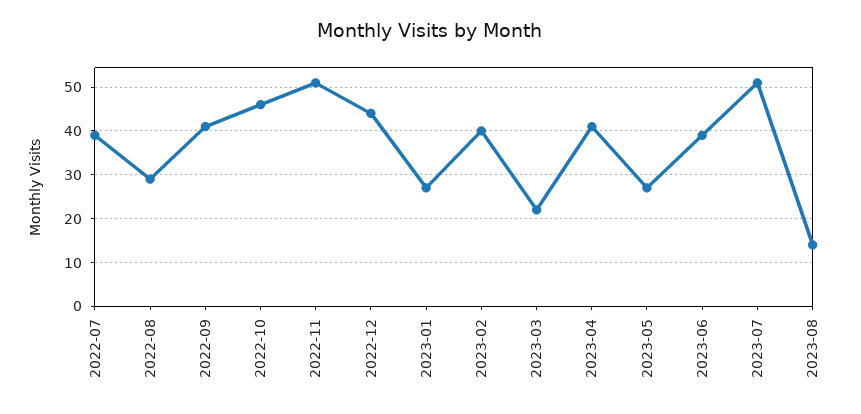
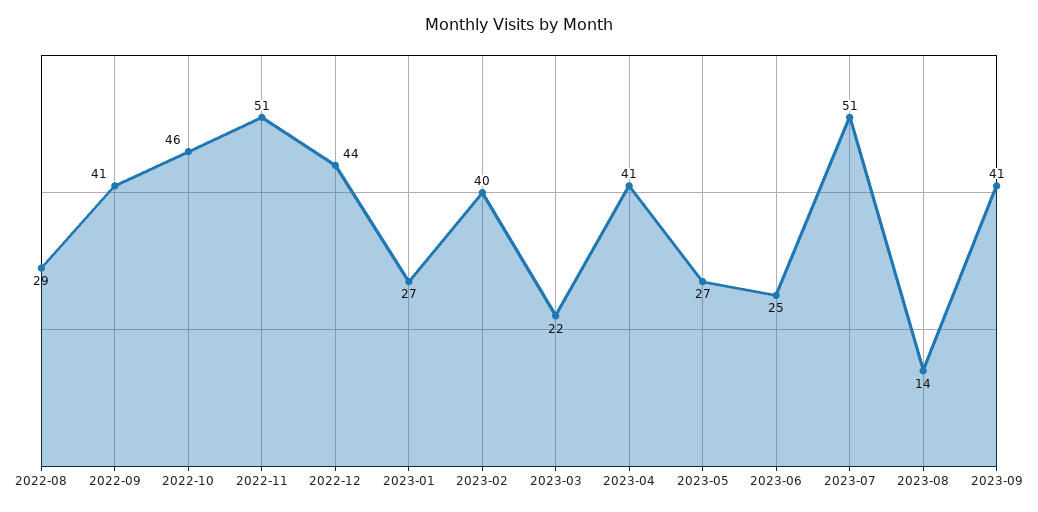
2022-07: 40 -> none
2023-06: 40 -> 25
2023-09: none -> 41

